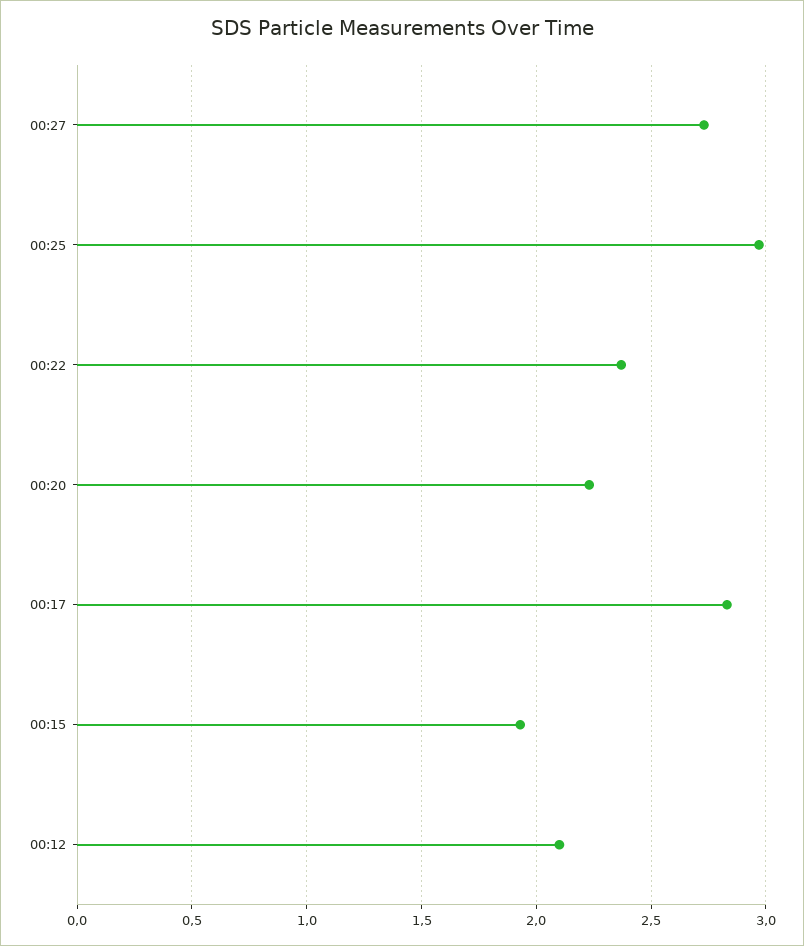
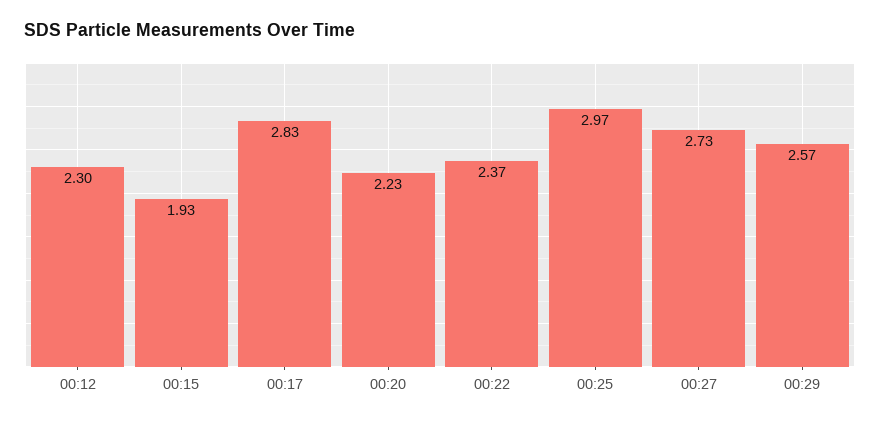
00:12: 2.1 -> 2.3
00:29: none -> 2.57

